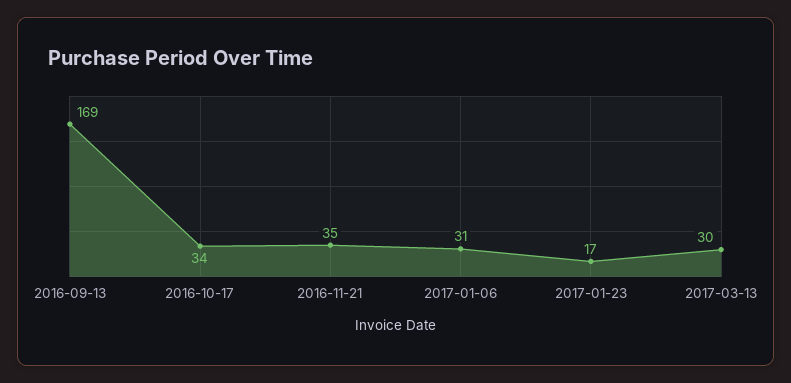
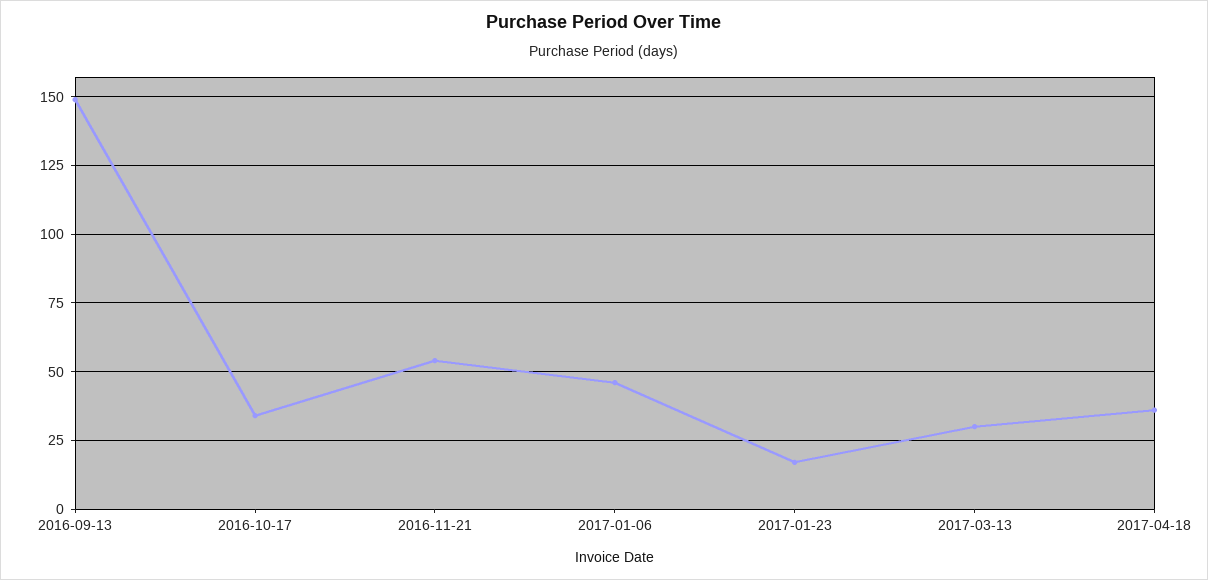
2016-09-13: 169 -> 150
2016-11-21: 35 -> 55
2017-01-06: 31 -> 45
2017-04-18: none -> 35

